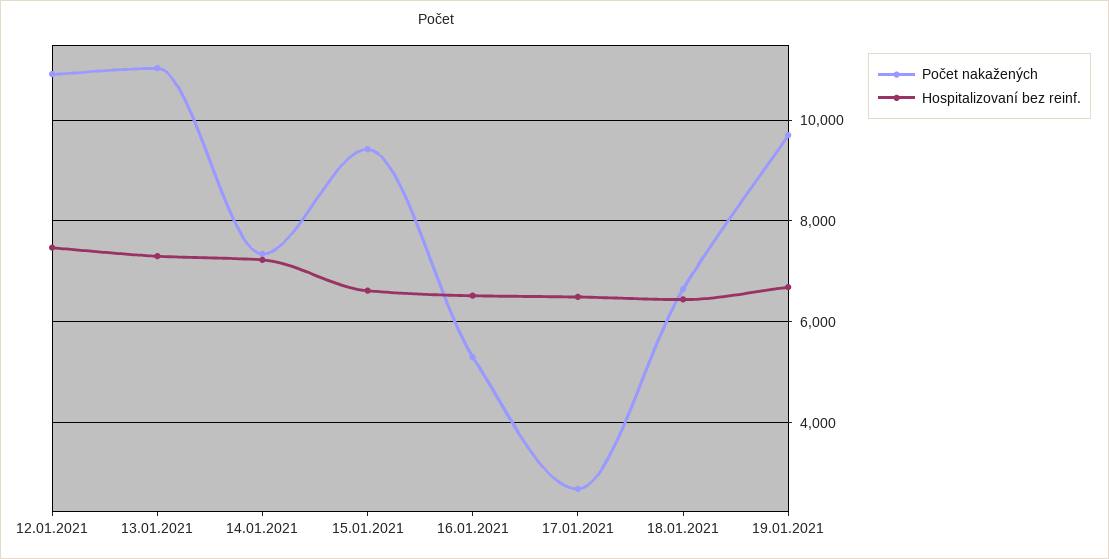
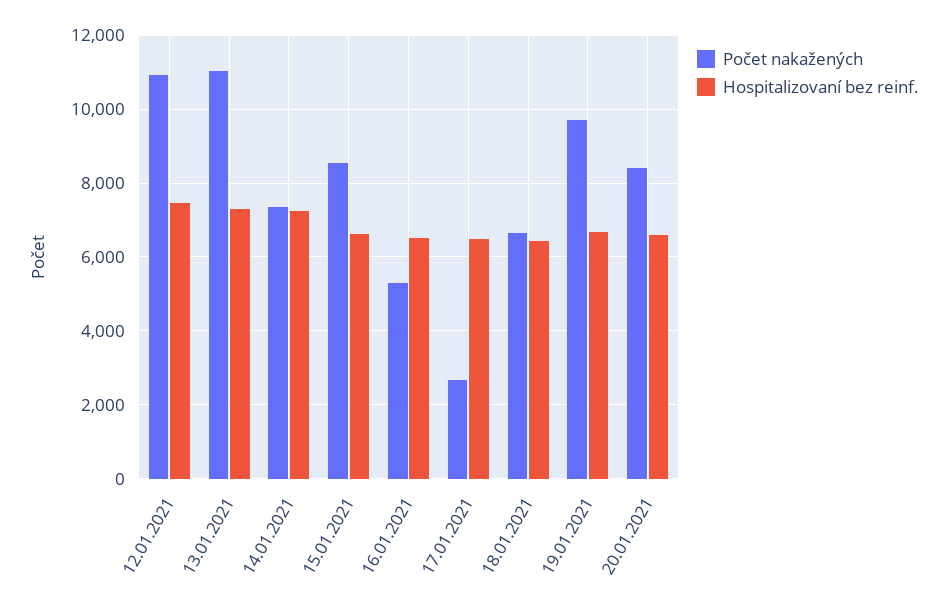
Počet nakažených, 15.01.2021: 9400 -> 8600
Počet nakažených, 20.01.2021: none -> 8400
Hospitalizovaní bez reinf., 20.01.2021: none -> 6600

